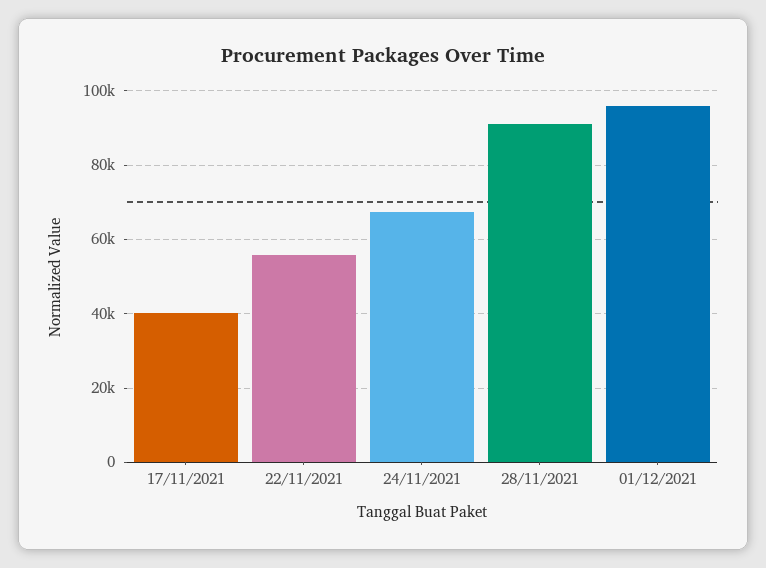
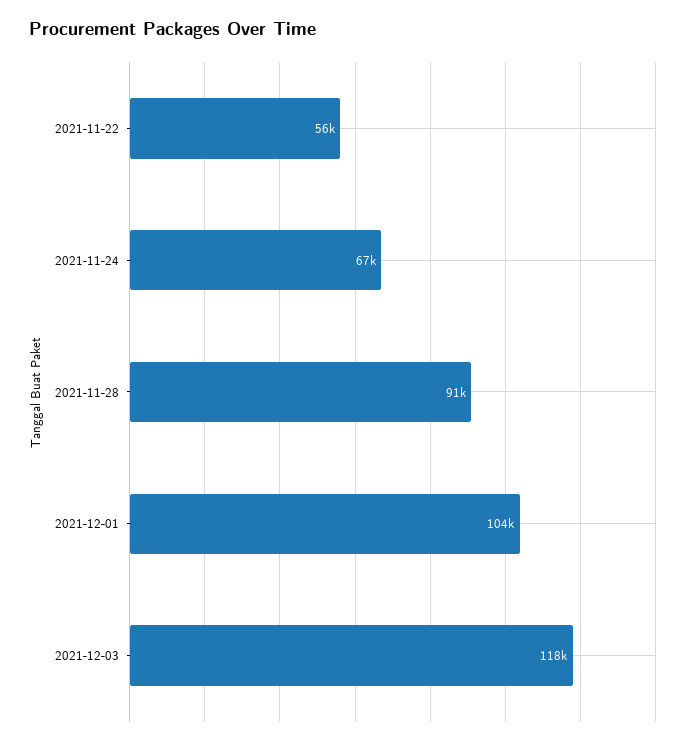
17/11/2021: 40000 -> none
01/12/2021: 96000 -> 104000
2021-12-03: none -> 118000

